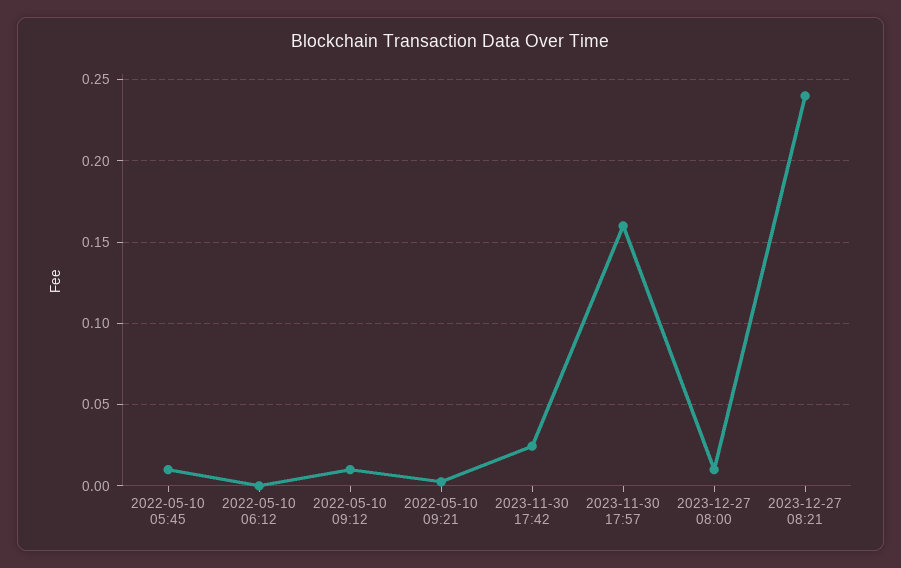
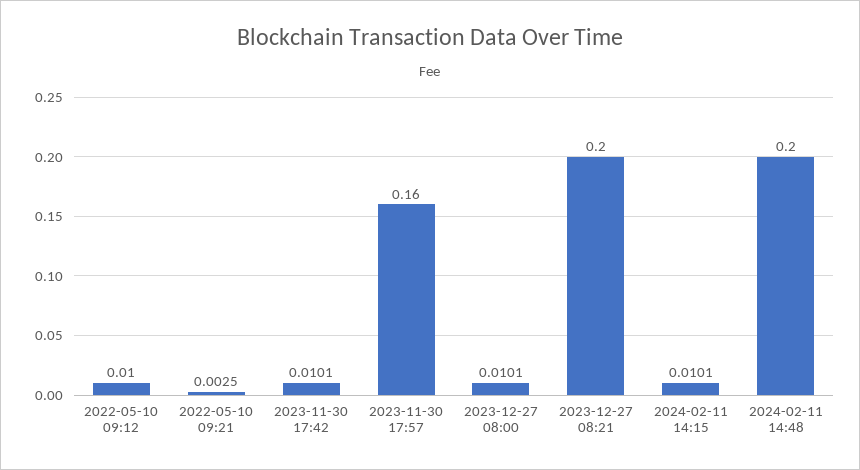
2022-05-10 05:45: 0.01 -> none
2022-05-10 06:12: 0 -> none
2023-11-30 17:42: 0.025 -> 0.0101
2023-12-27 08:21: 0.24 -> 0.2
2024-02-11 14:15: none -> 0.0101
2024-02-11 14:48: none -> 0.2

